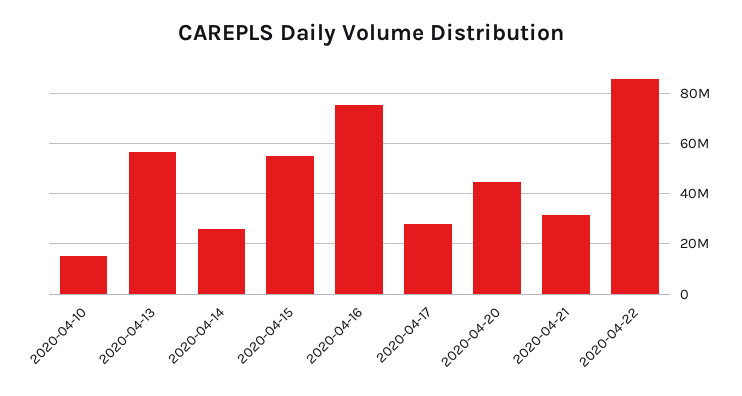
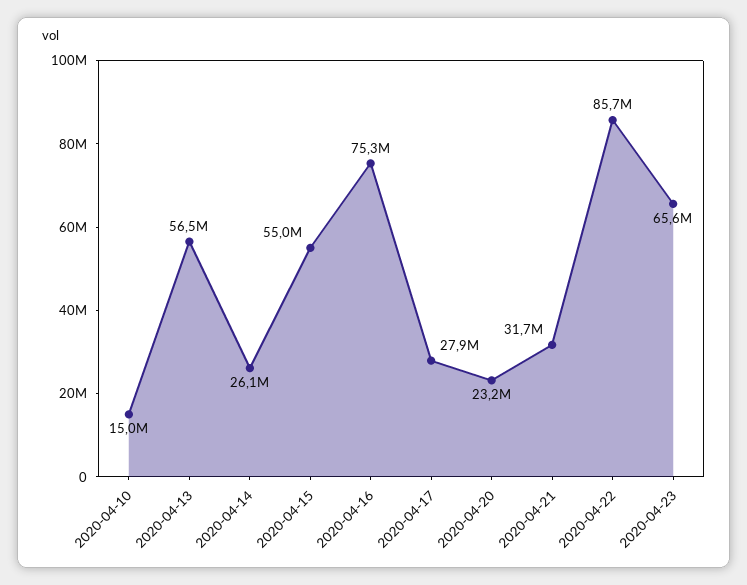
2020-04-20: 45000000 -> 23200000
2020-04-23: none -> 65600000

